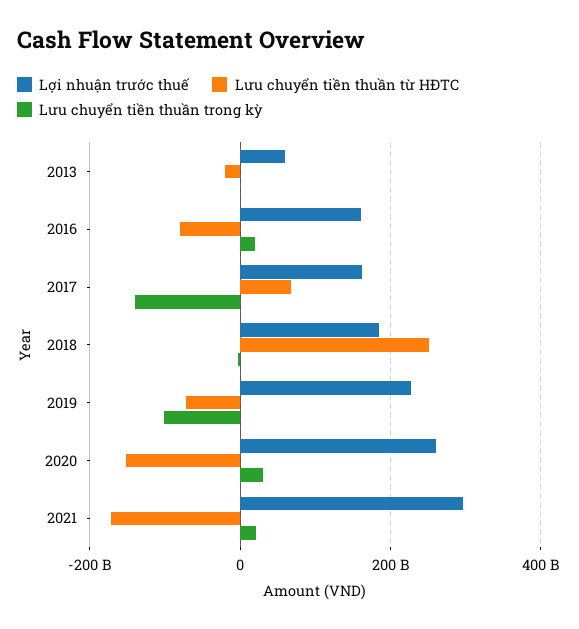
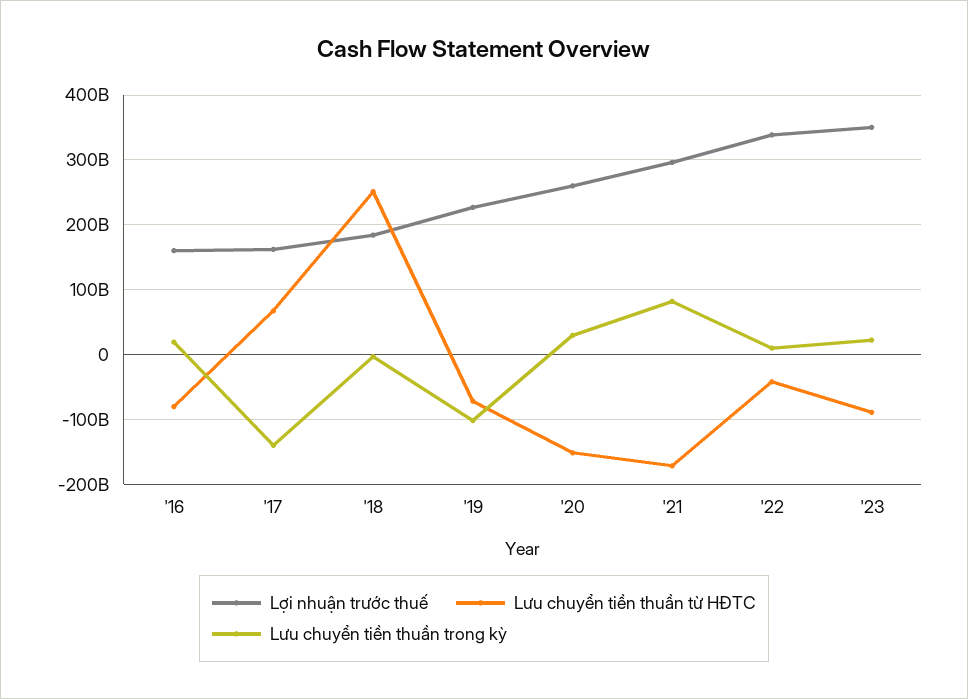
Lợi nhuận trước thuế, 2013: 60000000000 -> none
Lưu chuyển tiền thuần từ HĐTC, 2013: -20000000000 -> none
Lưu chuyển tiền thuần trong kỳ, 2013: 0 -> none
Lưu chuyển tiền thuần trong kỳ, 2021: 20000000000 -> 80000000000
Lợi nhuận trước thuế, '22: none -> 340000000000
Lưu chuyển tiền thuần từ HĐTC, '22: none -> -40000000000
Lưu chuyển tiền thuần trong kỳ, '22: none -> 10000000000
Lợi nhuận trước thuế, '23: none -> 350000000000
Lưu chuyển tiền thuần từ HĐTC, '23: none -> -90000000000
Lưu chuyển tiền thuần trong kỳ, '23: none -> 20000000000

